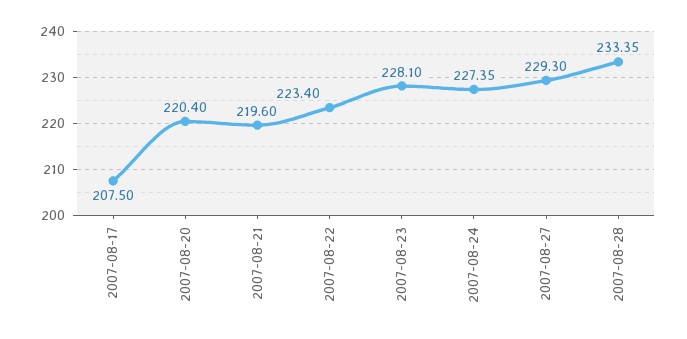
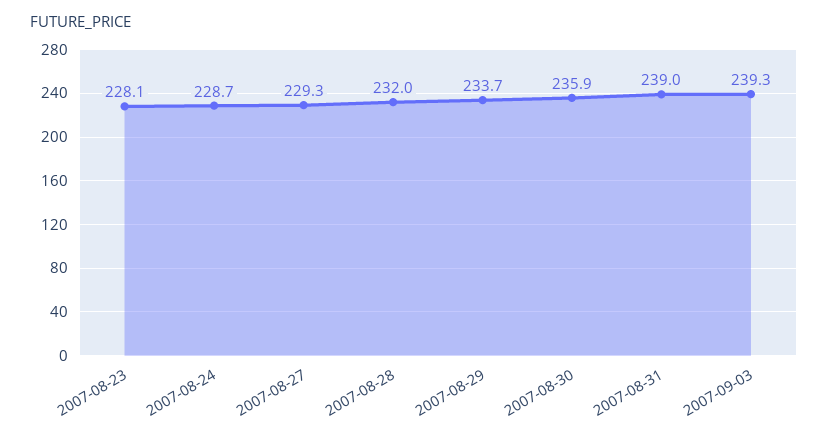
2007-08-17: 207.5 -> none
2007-08-20: 220.4 -> none
2007-08-21: 219.6 -> none
2007-08-22: 223.4 -> none
2007-08-24: 227.35 -> 228.7
2007-08-28: 233.35 -> 232
2007-08-29: none -> 233.7
2007-08-30: none -> 235.9
2007-08-31: none -> 239
2007-09-03: none -> 239.3

